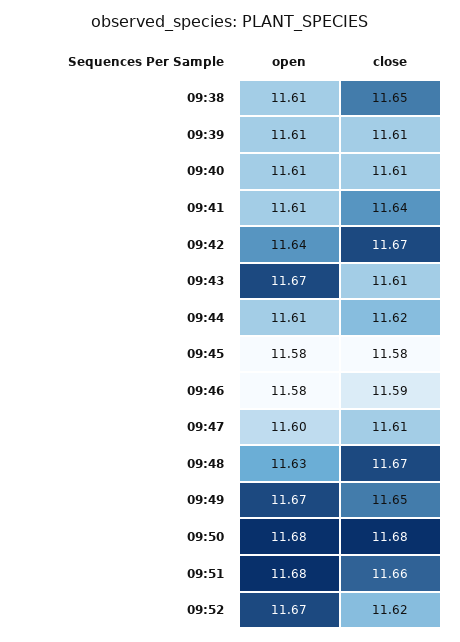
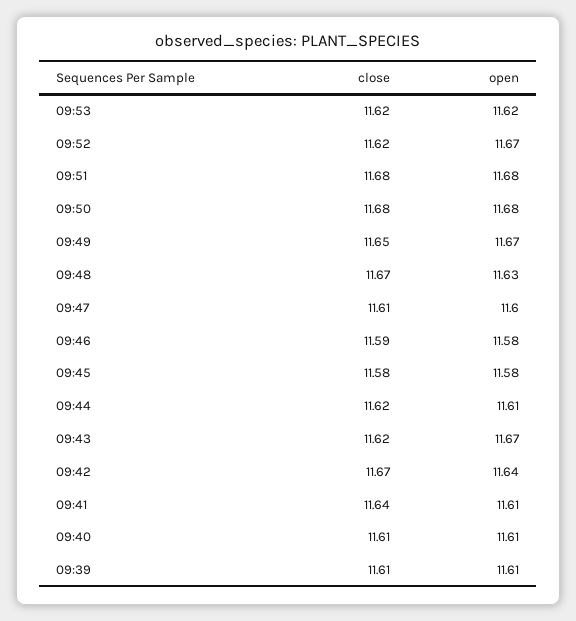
open, 09:38: 11.61 -> none
close, 09:38: 11.65 -> none
close, 09:43: 11.61 -> 11.62
close, 09:51: 11.66 -> 11.68
close, 09:53: none -> 11.62
open, 09:53: none -> 11.62

